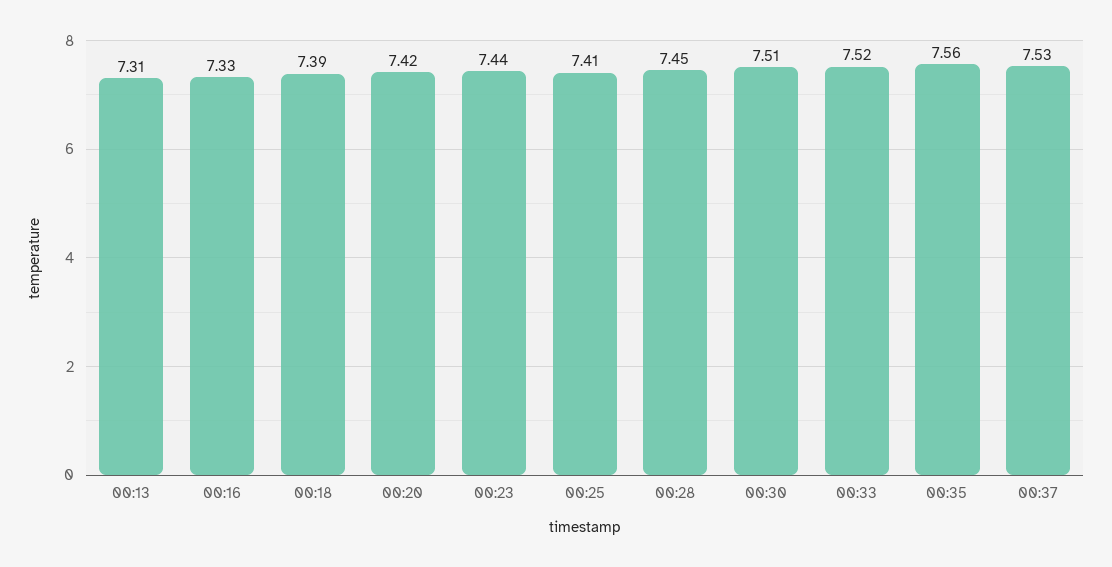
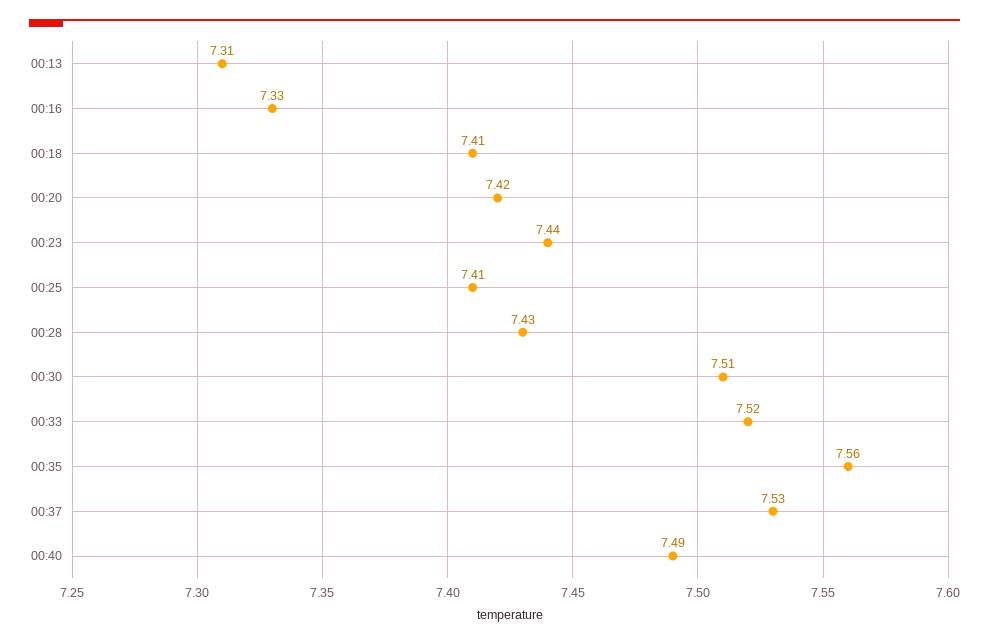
00:18: 7.39 -> 7.41
00:28: 7.45 -> 7.43
00:40: none -> 7.49

